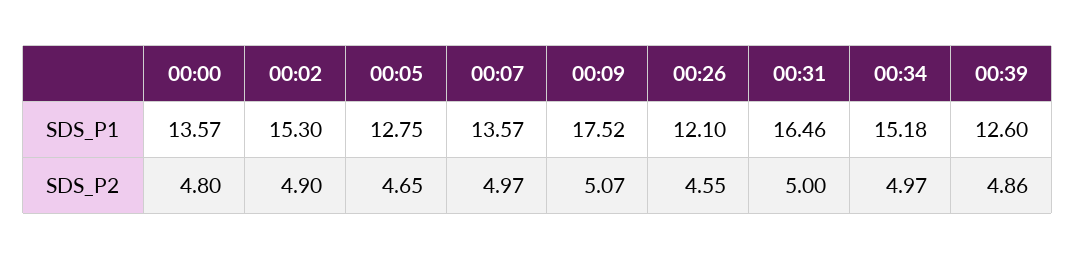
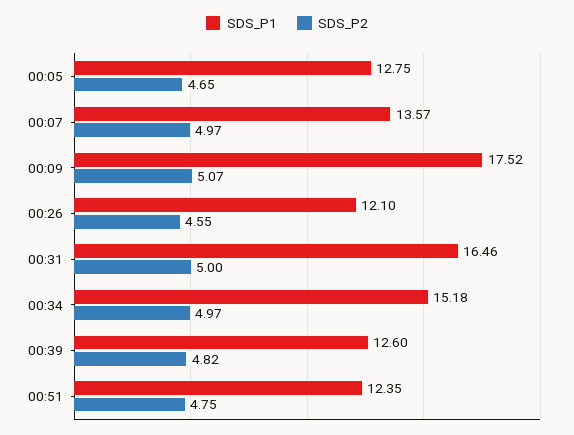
SDS_P1, 00:00: 13.57 -> none
SDS_P1, 00:02: 15.3 -> none
SDS_P2, 00:00: 4.8 -> none
SDS_P2, 00:02: 4.9 -> none
SDS_P2, 00:39: 4.86 -> 4.82
SDS_P1, 00:51: none -> 12.35
SDS_P2, 00:51: none -> 4.75

